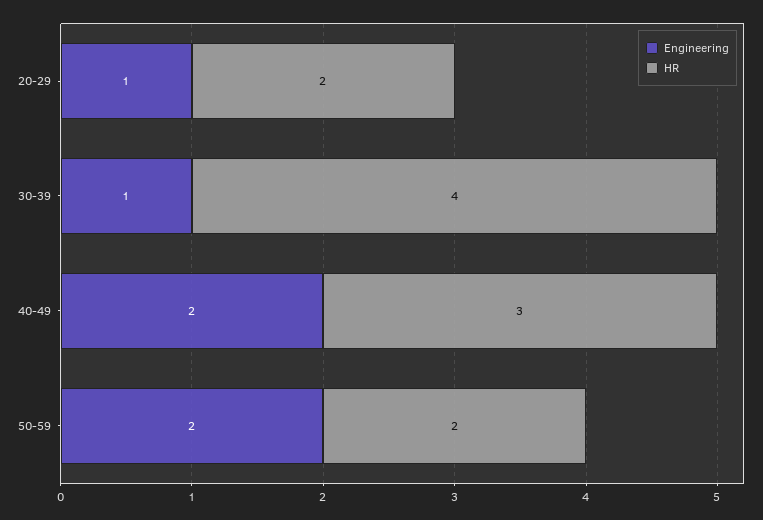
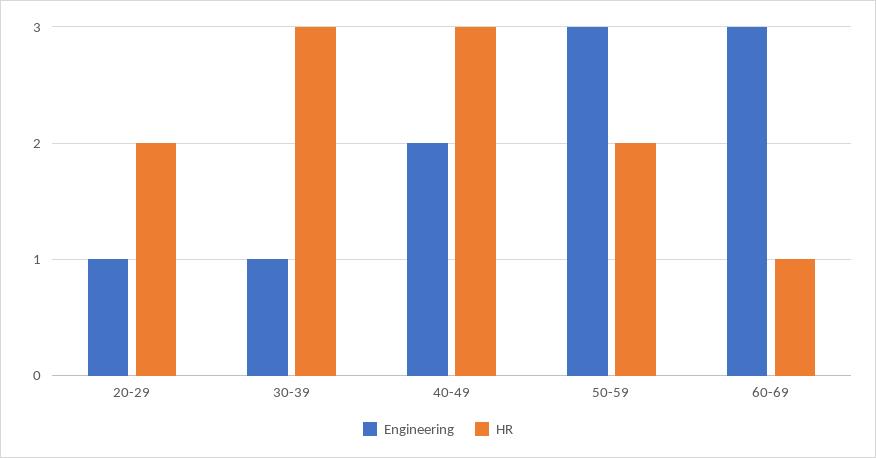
HR, 30-39: 4 -> 3
Engineering, 50-59: 2 -> 3
Engineering, 60-69: none -> 3
HR, 60-69: none -> 1

